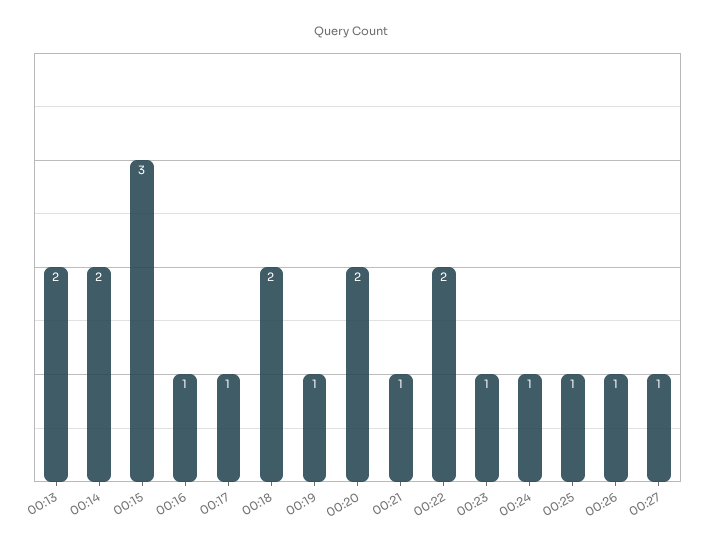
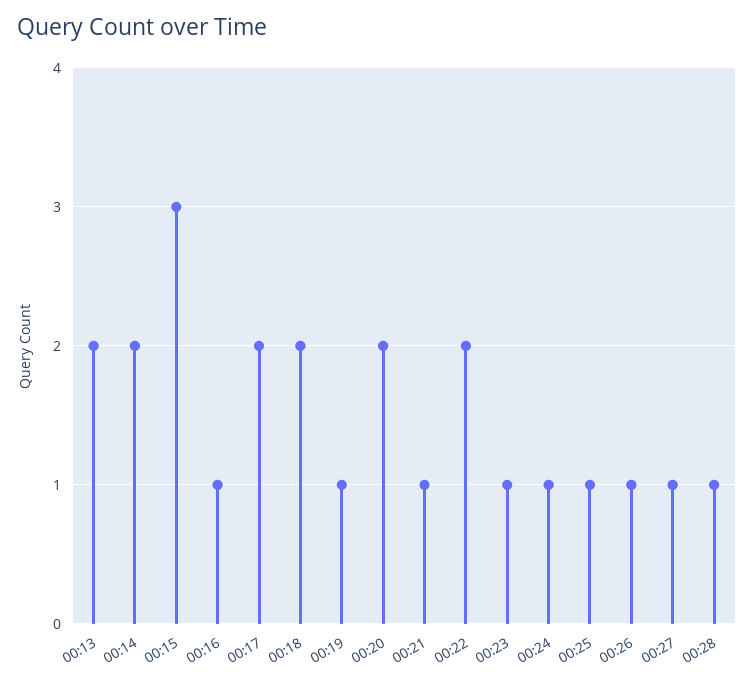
00:17: 1 -> 2
00:28: none -> 1

